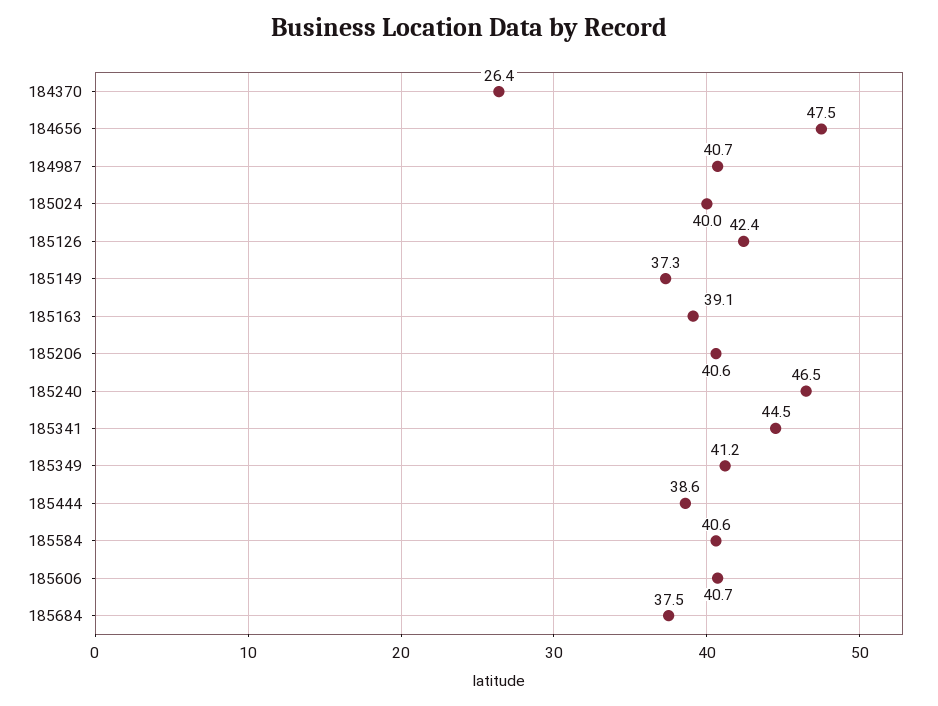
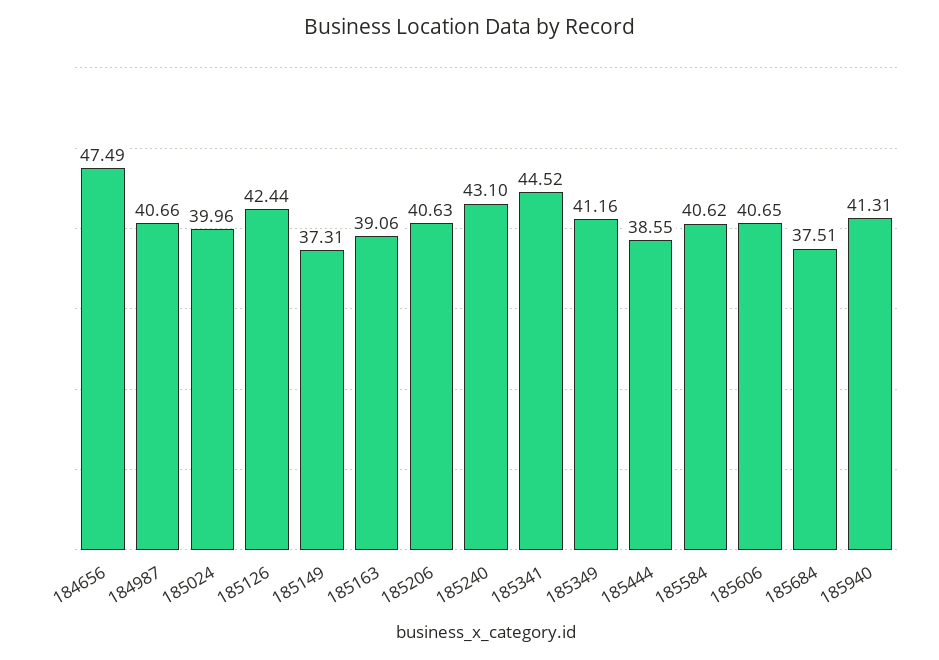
184370: 26.4 -> none
185240: 46.5 -> 43.1
185940: none -> 41.31

